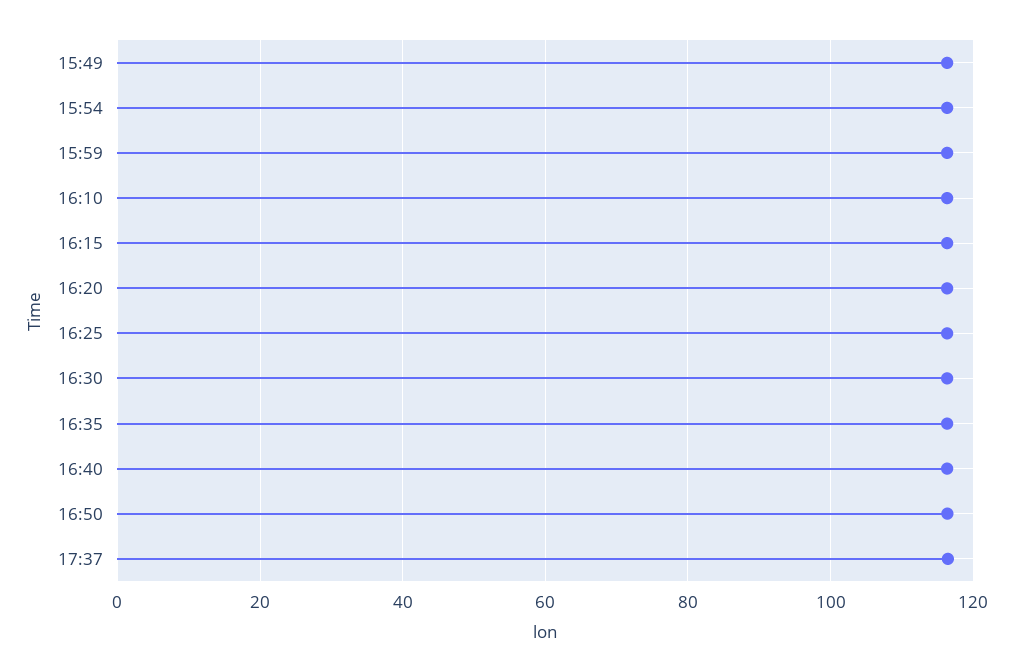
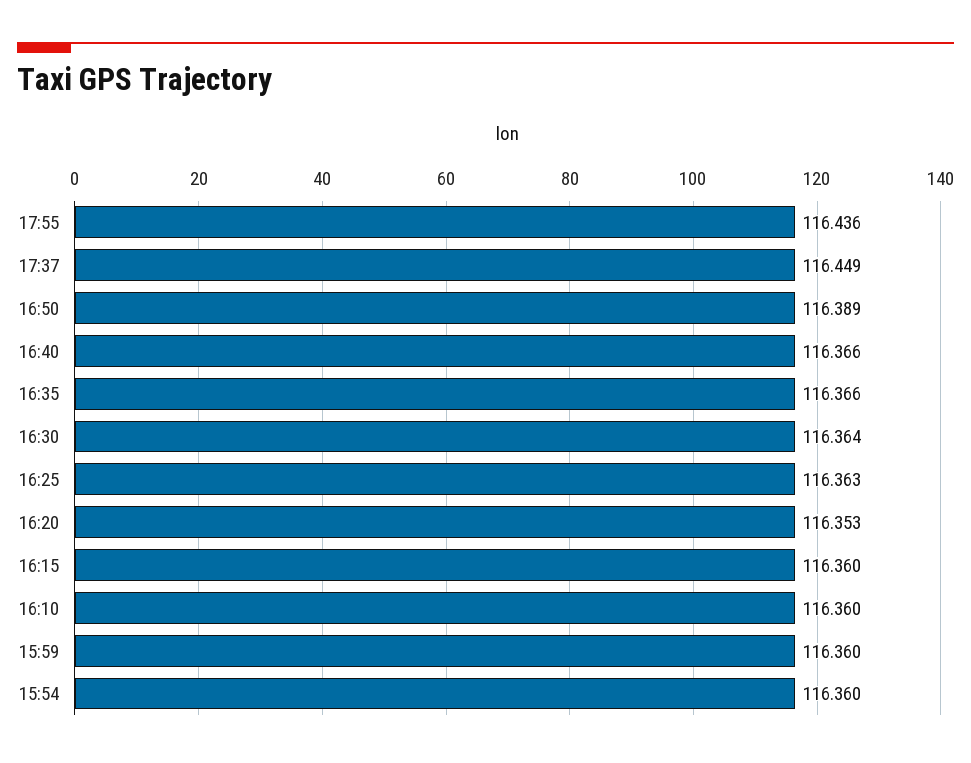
15:49: 116 -> none
17:55: none -> 116.436

